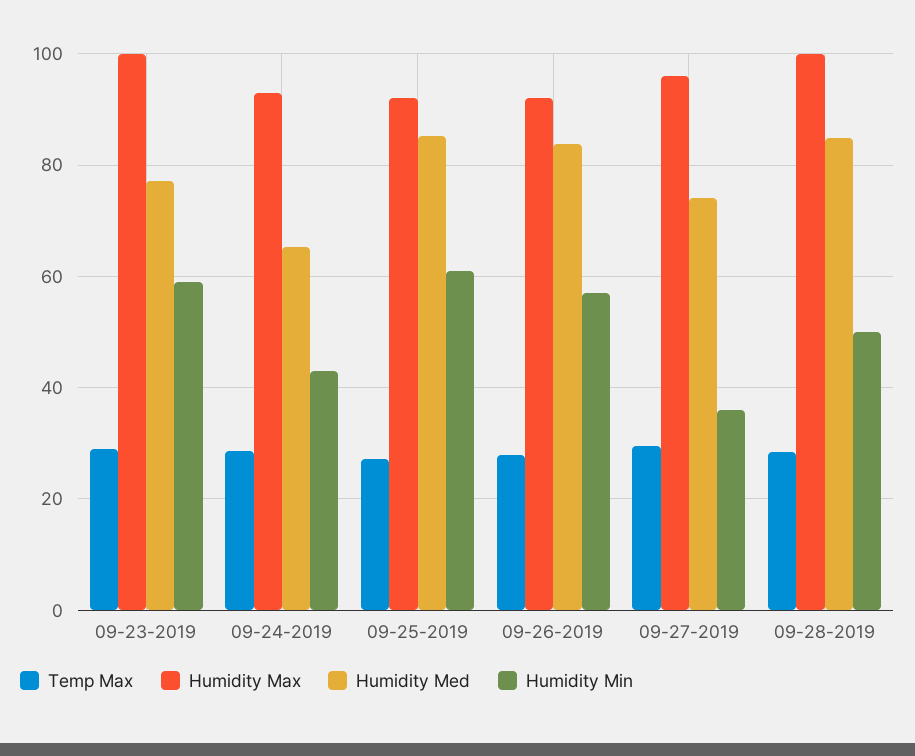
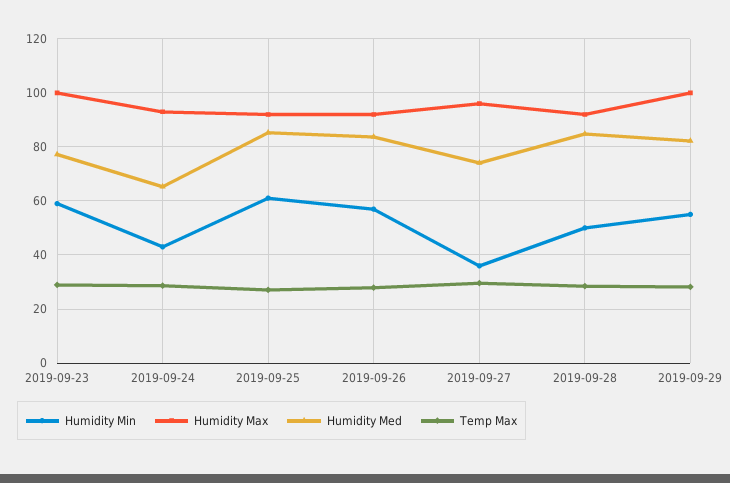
Humidity Max, 09-28-2019: 100 -> 92.5
Humidity Min, 2019-09-29: none -> 55
Humidity Max, 2019-09-29: none -> 100
Humidity Med, 2019-09-29: none -> 82.5
Temp Max, 2019-09-29: none -> 27.5

